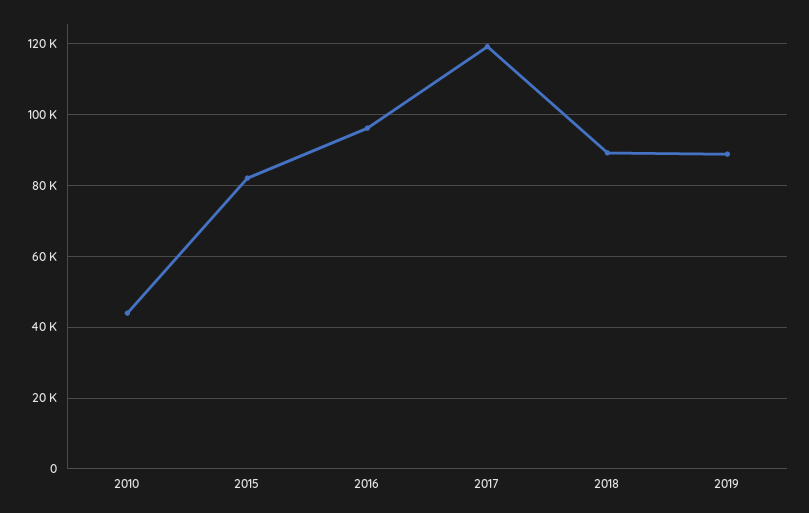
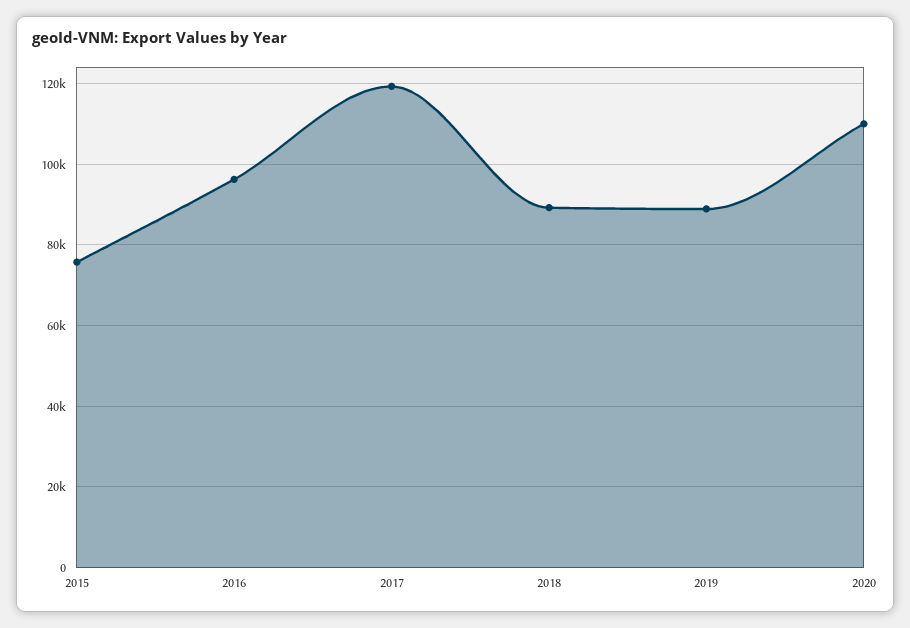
2010: 44000 -> none
2015: 82000 -> 76000
2020: none -> 110000

